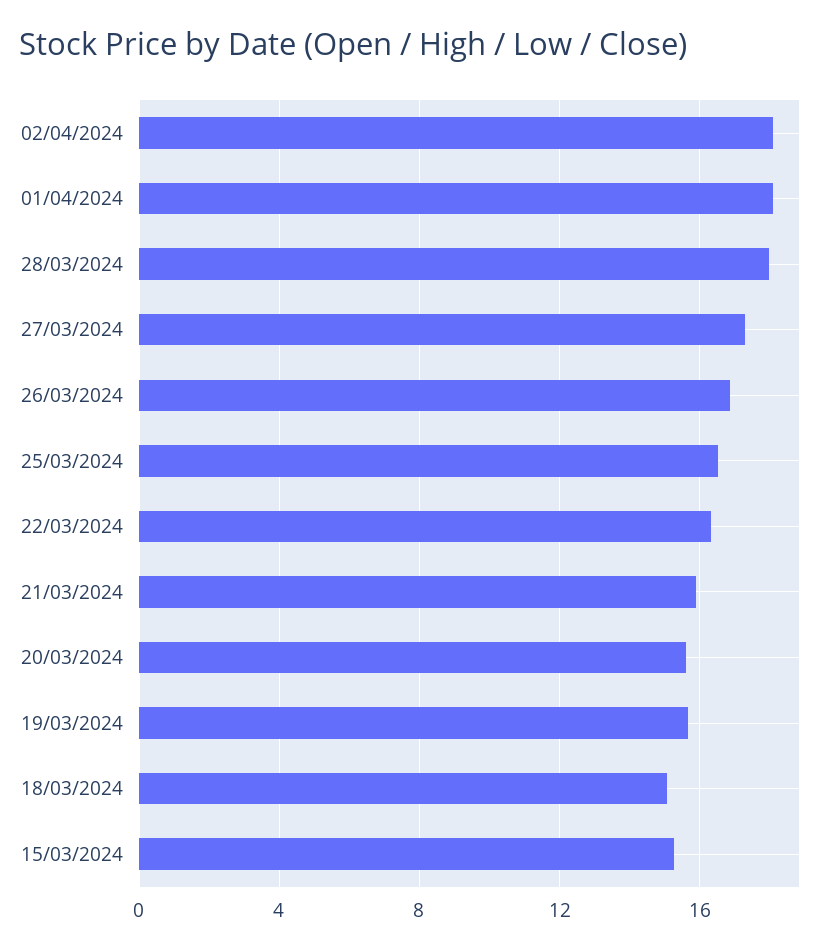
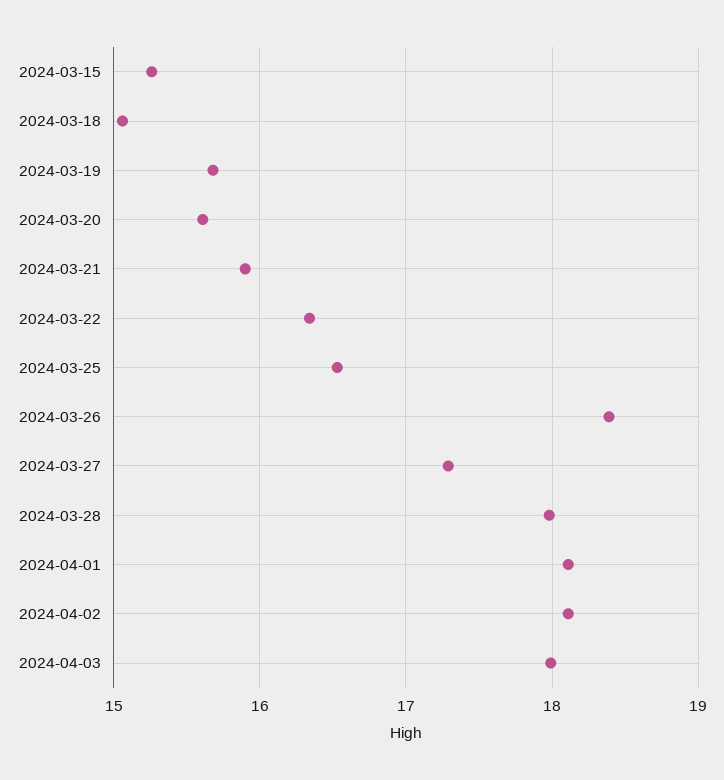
26/03/2024: 17 -> 18.4
2024-04-03: none -> 18

